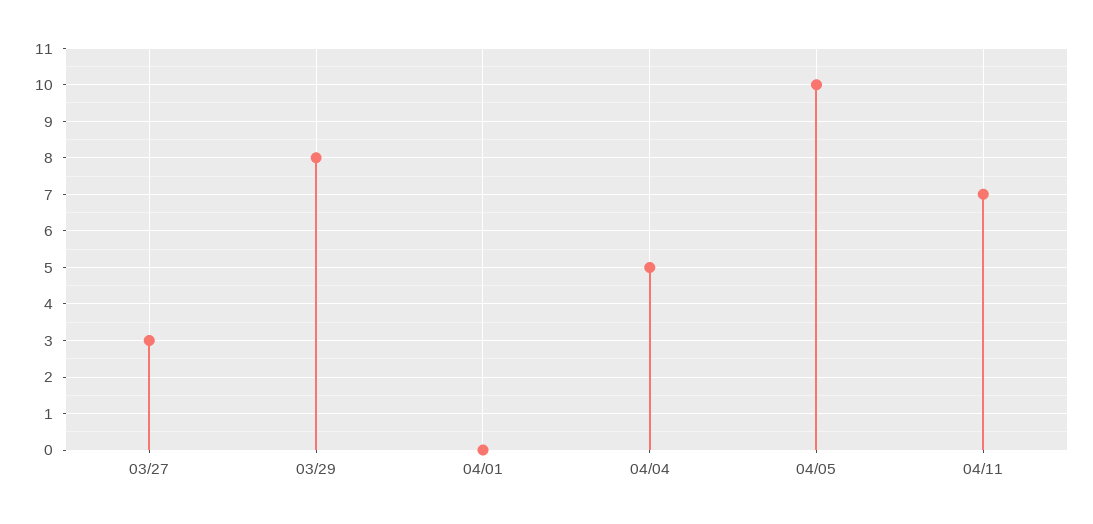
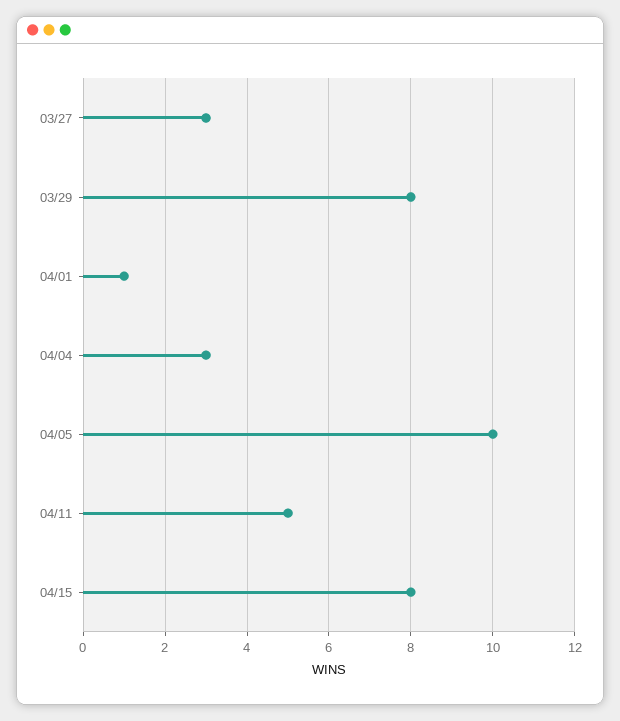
04/01: 0 -> 1
04/04: 5 -> 3
04/11: 7 -> 5
04/15: none -> 8

